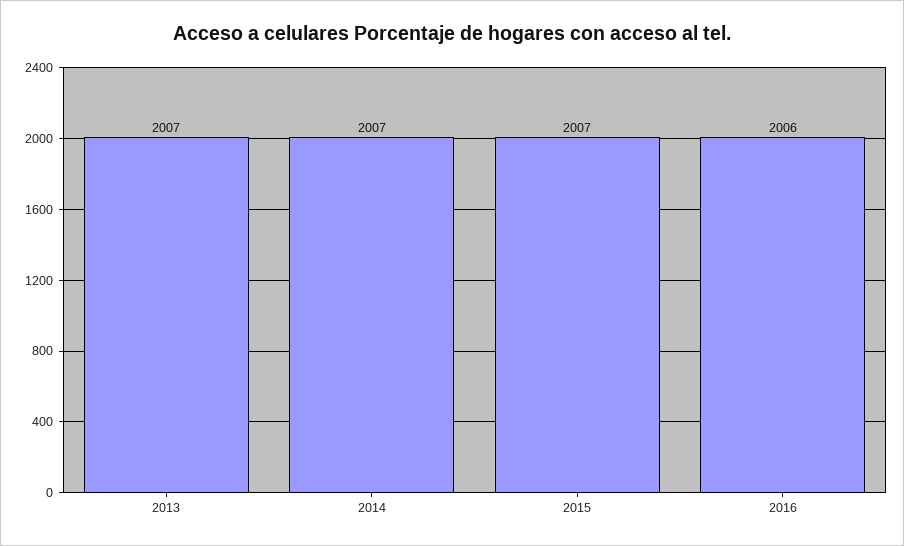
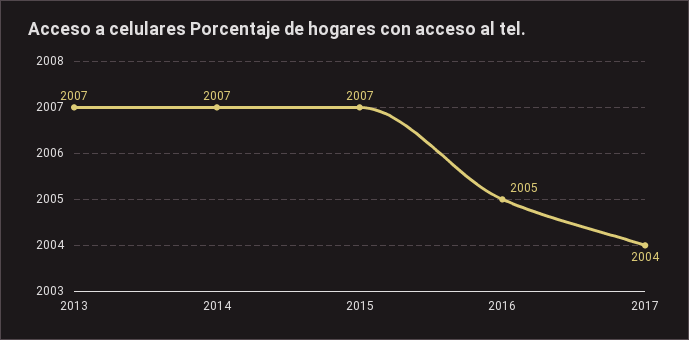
2016: 2006 -> 2005
2017: none -> 2004

